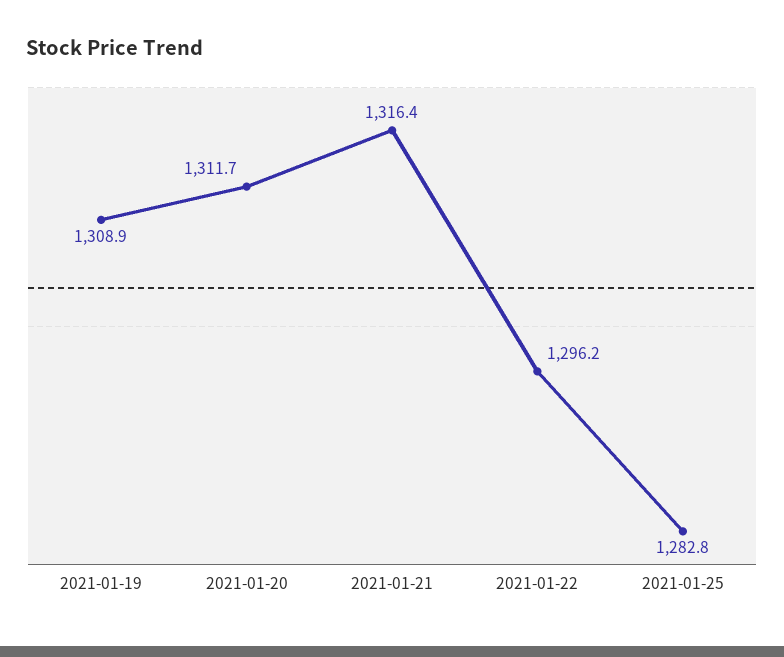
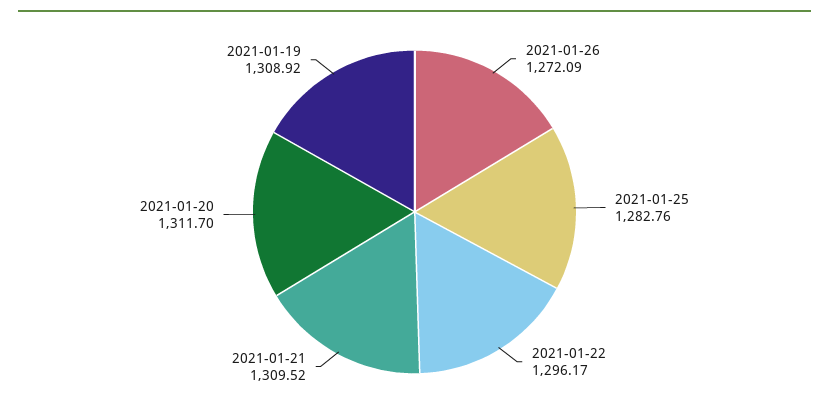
2021-01-21: 1316.4 -> 1309.52
2021-01-26: none -> 1272.09

